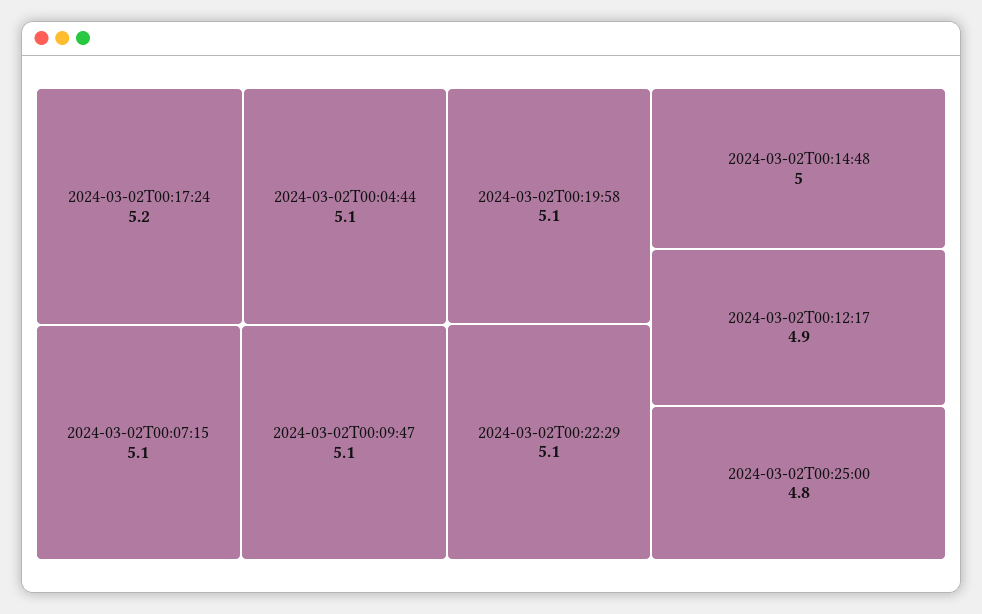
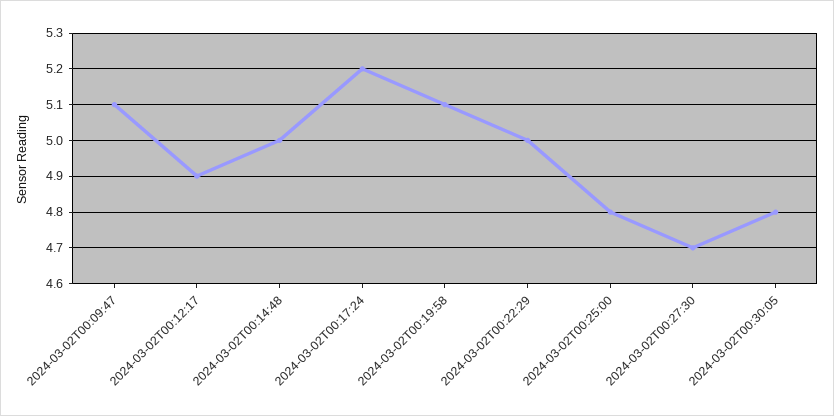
2024-03-02T00:04:44: 5.1 -> none
2024-03-02T00:07:15: 5.1 -> none
2024-03-02T00:22:29: 5.1 -> 5
2024-03-02T00:27:30: none -> 4.7
2024-03-02T00:30:05: none -> 4.8

